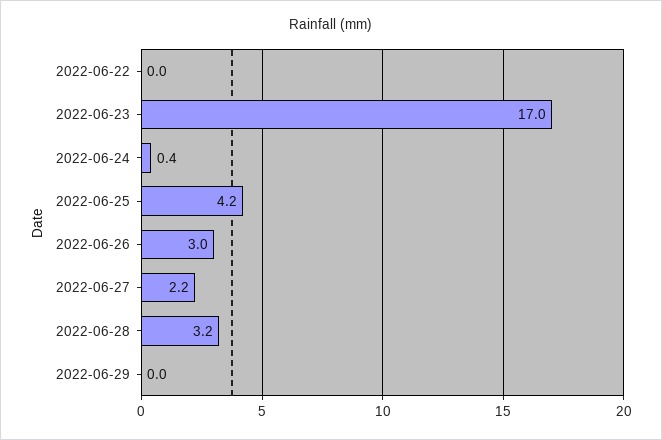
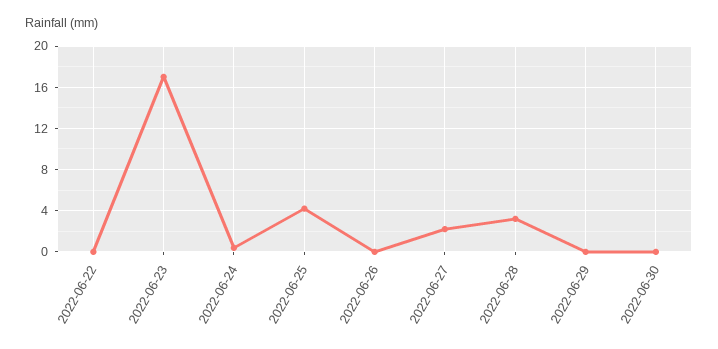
2022-06-26: 3 -> 0
2022-06-30: none -> 0

